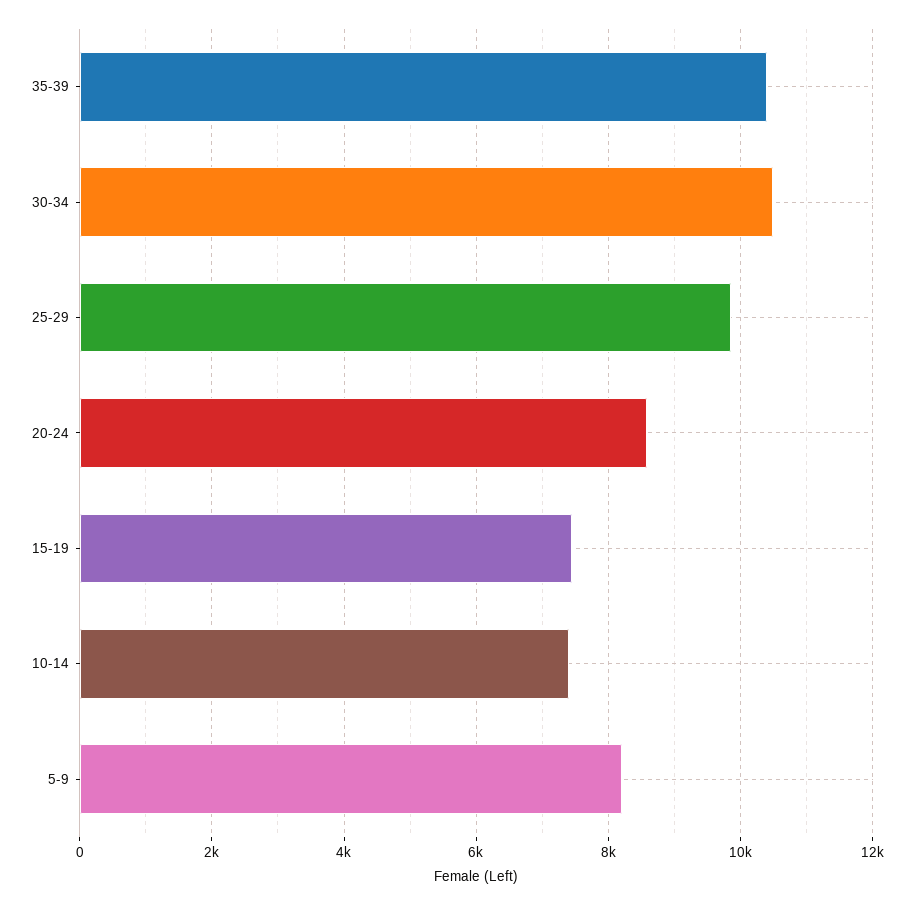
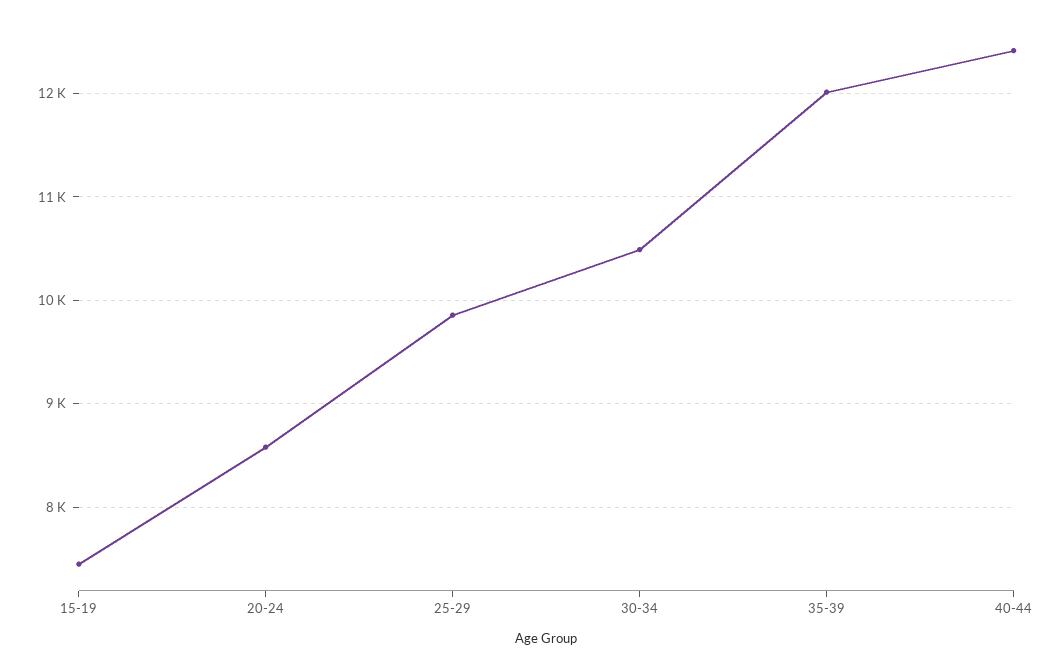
35-39: 10400 -> 12000
10-14: 7400 -> none
5-9: 8200 -> none
40-44: none -> 12400

